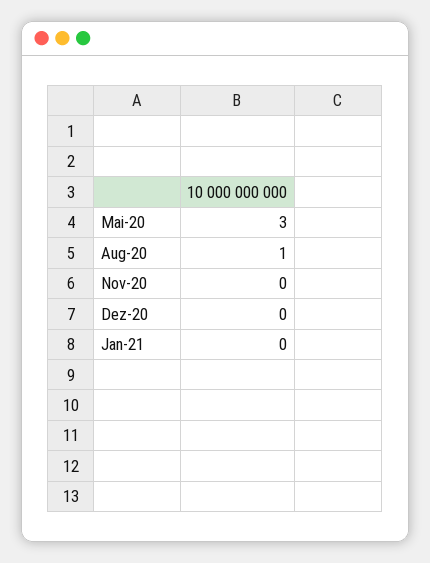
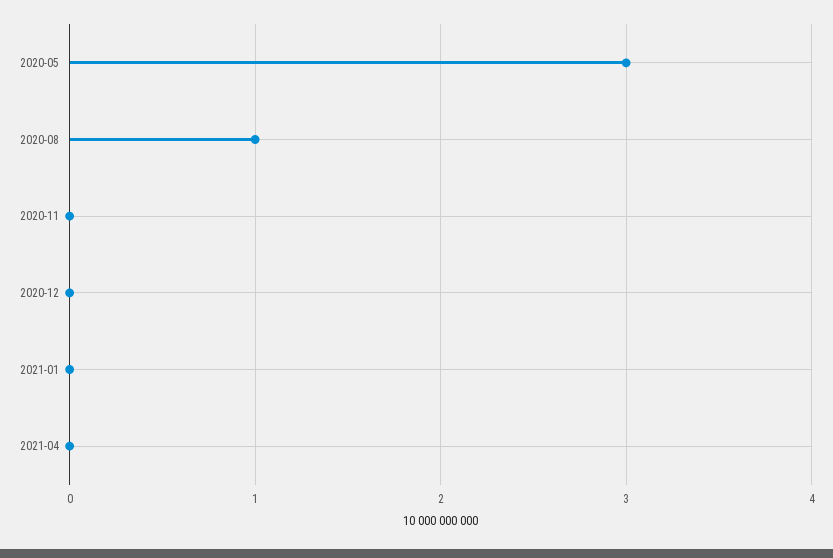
2021-04: none -> 0

